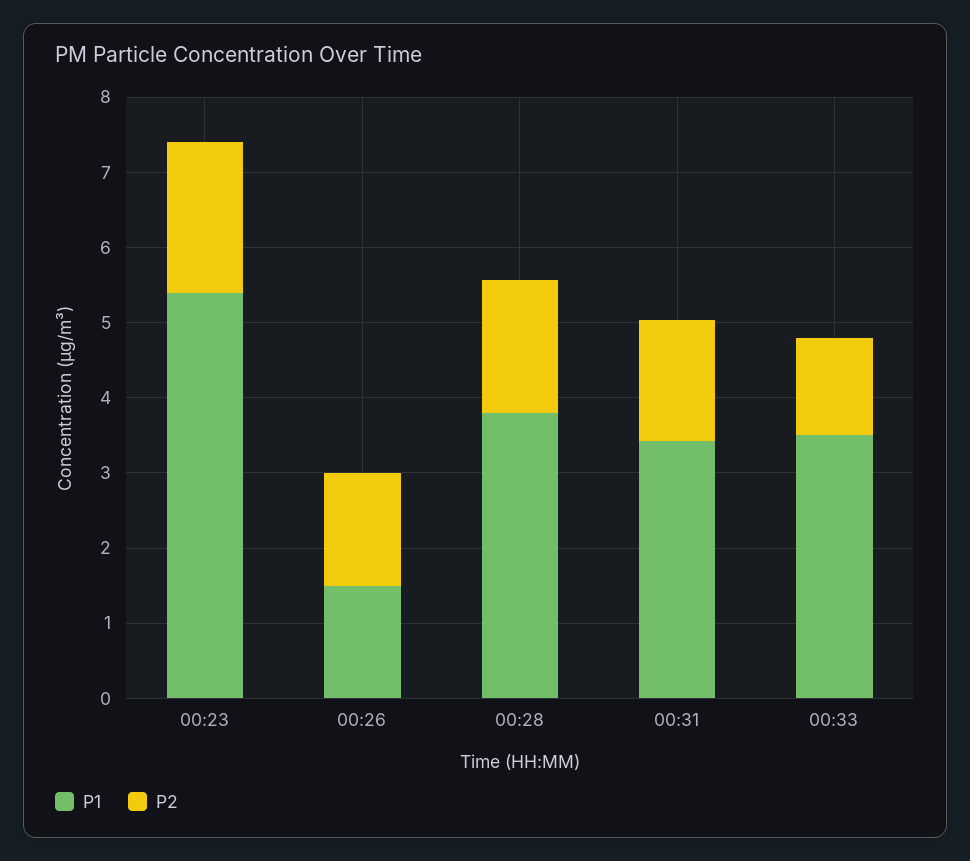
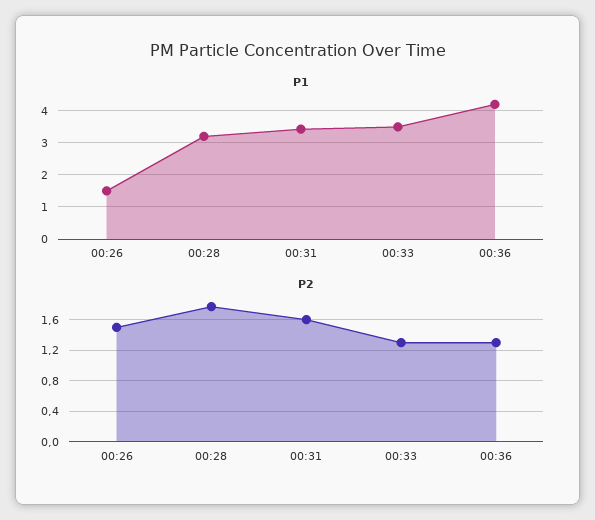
P1, 00:23: 5.4 -> none
P2, 00:23: 2 -> none
P1, 00:28: 3.8 -> 3.2
P1, 00:36: none -> 4.2
P2, 00:36: none -> 1.3

